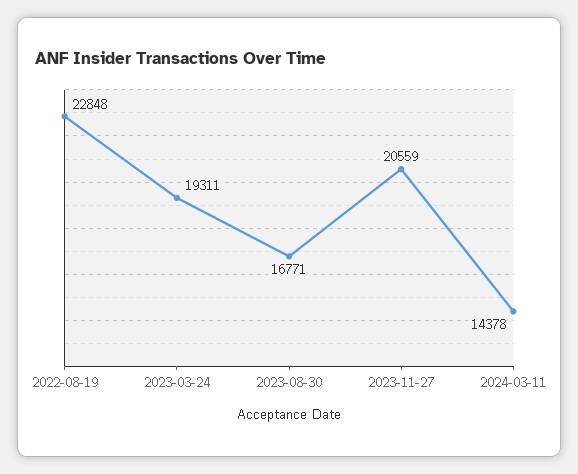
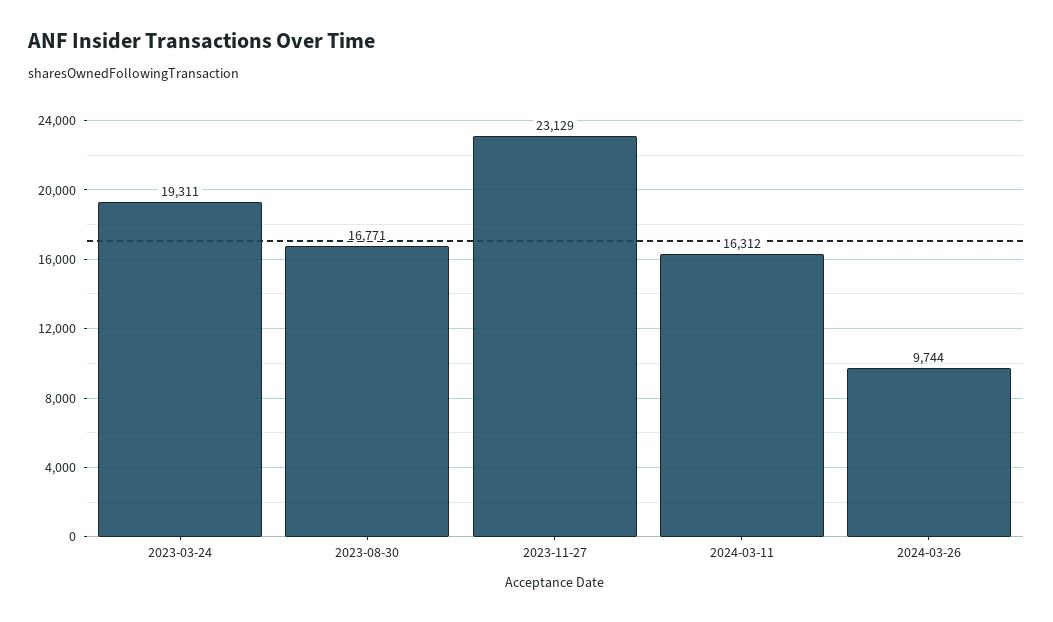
2022-08-19: 22848 -> none
2023-11-27: 20559 -> 23129
2024-03-11: 14378 -> 16312
2024-03-26: none -> 9744

